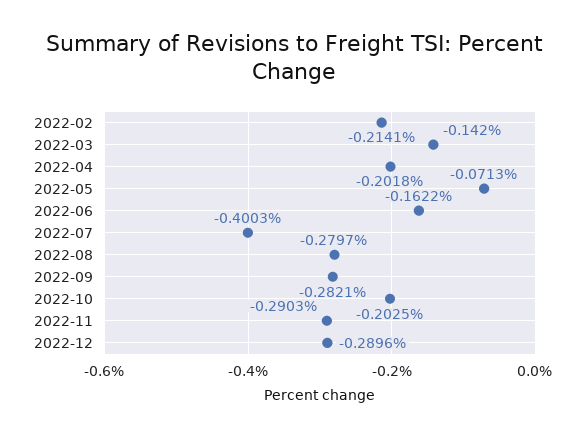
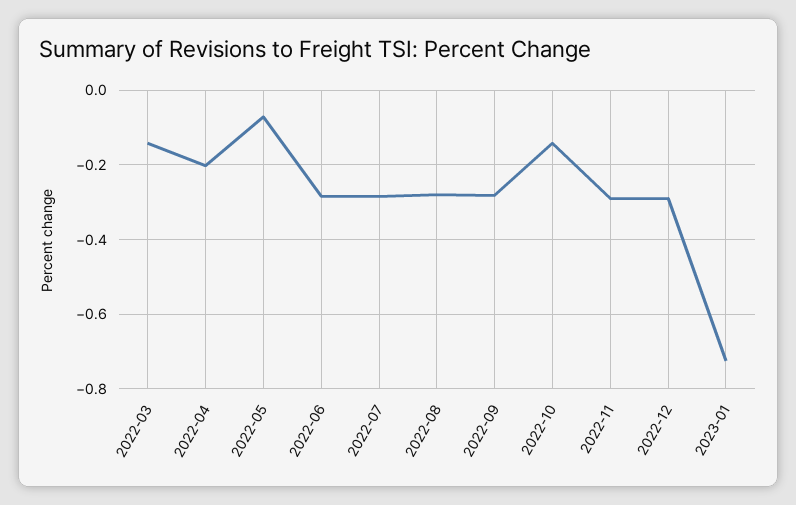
2022-02: -0.2141 -> none
2022-06: -0.1622 -> -0.28
2022-07: -0.4003 -> -0.28
2022-10: -0.2025 -> -0.14
2023-01: none -> -0.72

